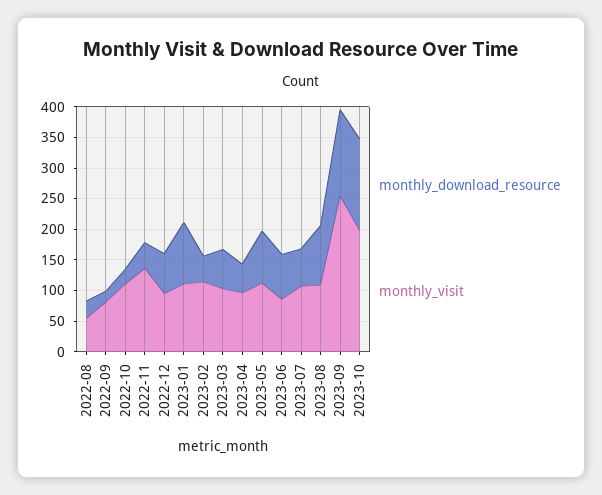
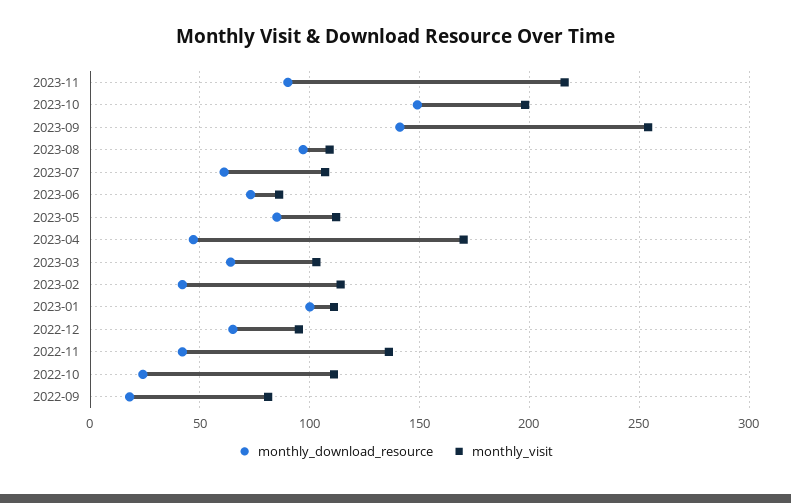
monthly_download_resource, 2022-08: 25 -> none
monthly_visit, 2022-08: 50 -> none
monthly_visit, 2023-04: 100 -> 170
monthly_download_resource, 2023-11: none -> 90
monthly_visit, 2023-11: none -> 215

